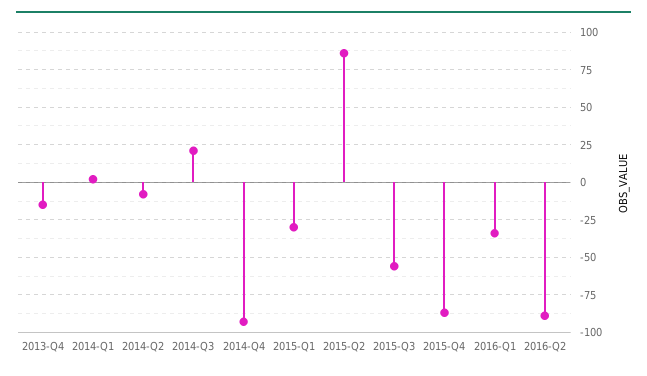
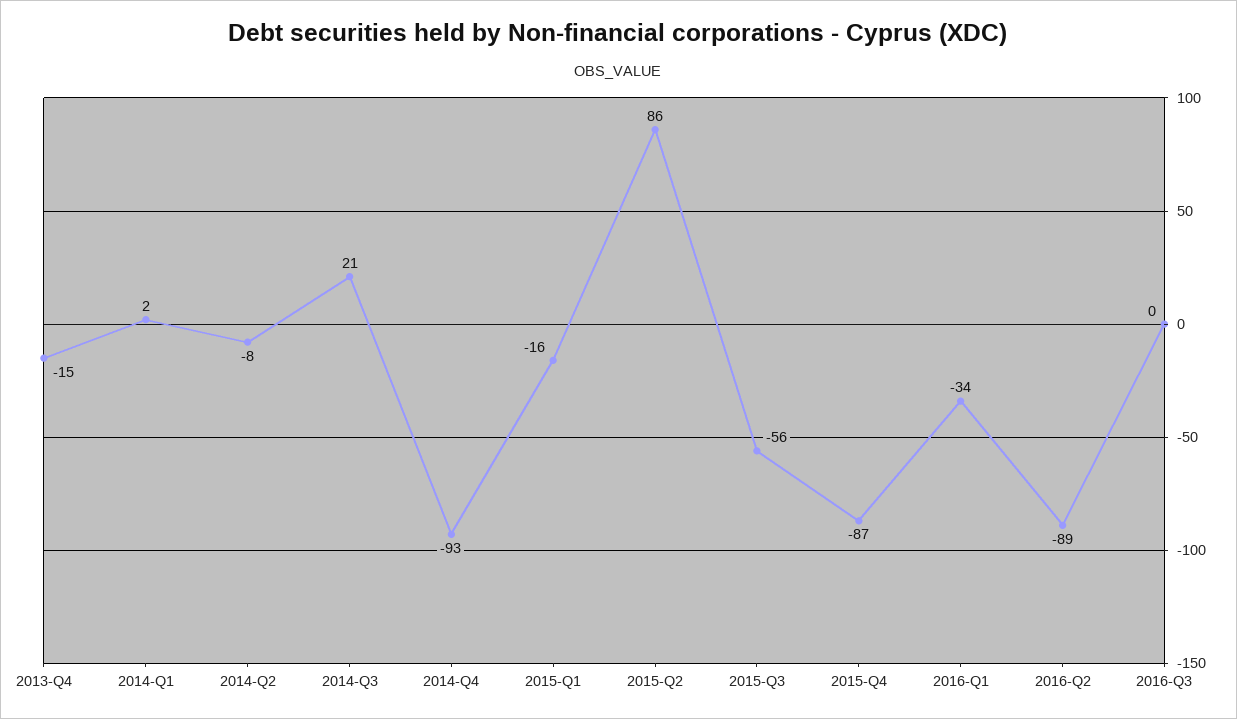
2015-Q1: -30 -> -16
2016-Q3: none -> 0

